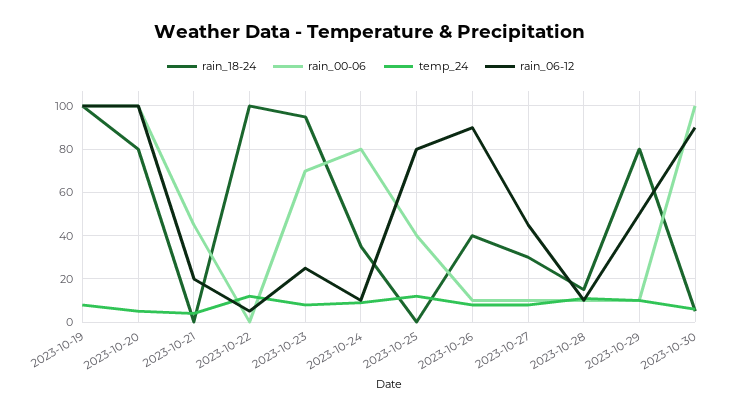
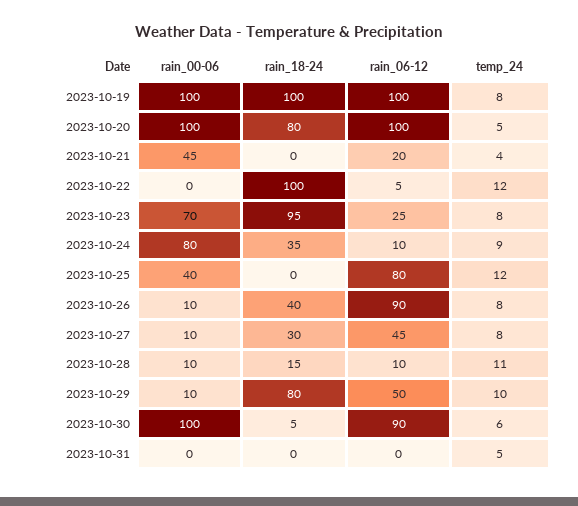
rain_00-06, 2023-10-31: none -> 0
rain_18-24, 2023-10-31: none -> 0
rain_06-12, 2023-10-31: none -> 0
temp_24, 2023-10-31: none -> 5

